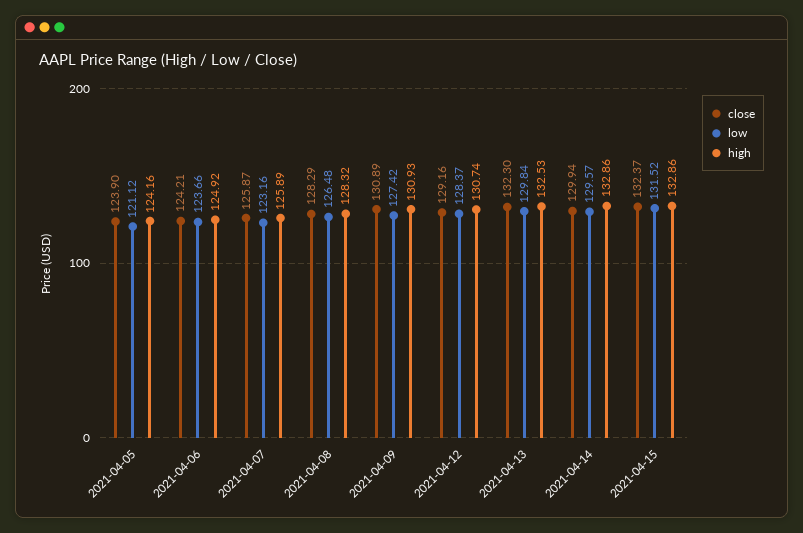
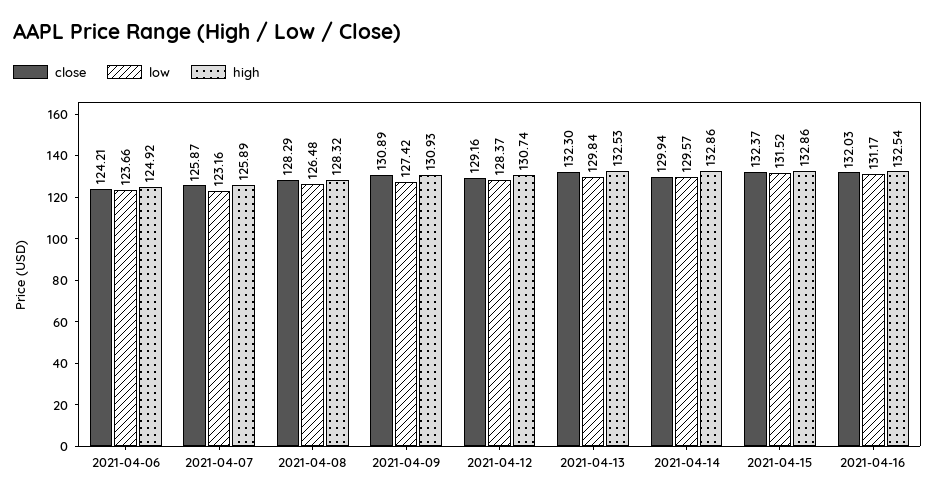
close, 2021-04-05: 123.9 -> none
low, 2021-04-05: 121.12 -> none
high, 2021-04-05: 124.16 -> none
close, 2021-04-16: none -> 132.03
low, 2021-04-16: none -> 131.17
high, 2021-04-16: none -> 132.54

